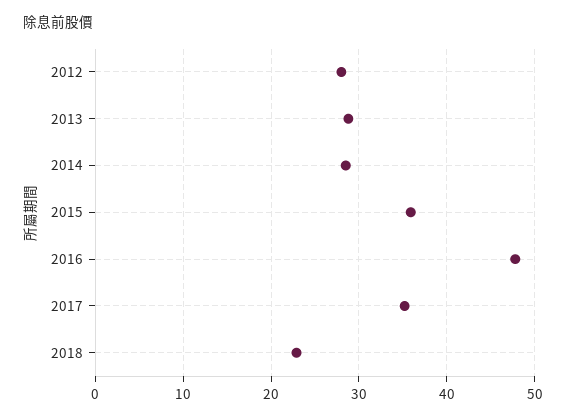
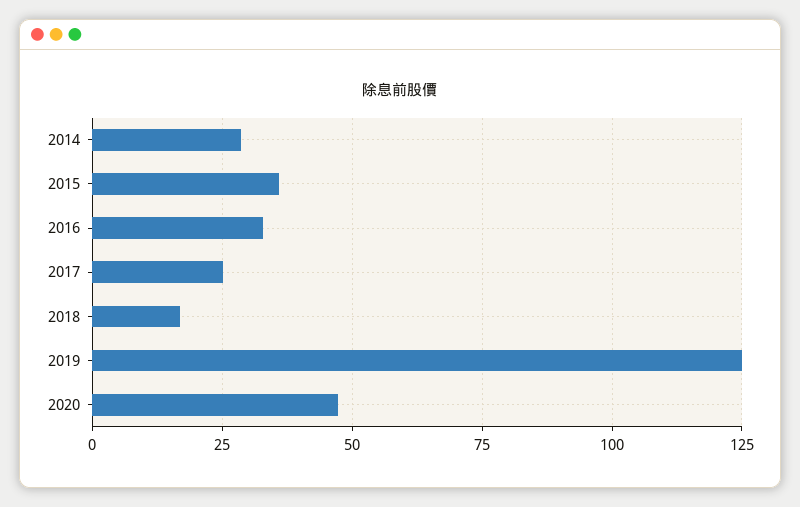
2012: 28 -> none
2013: 29 -> none
2016: 48 -> 32.5
2017: 35 -> 25
2018: 23 -> 17.5
2019: none -> 125
2020: none -> 47.5

